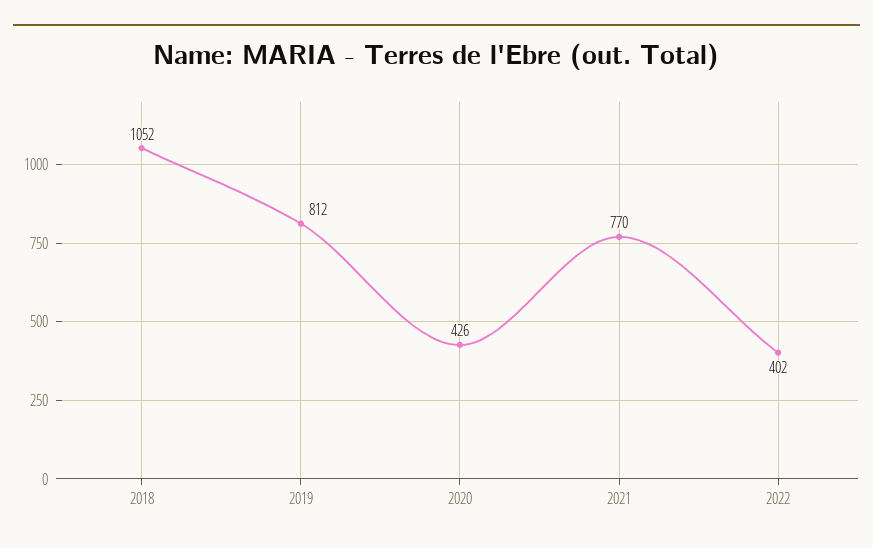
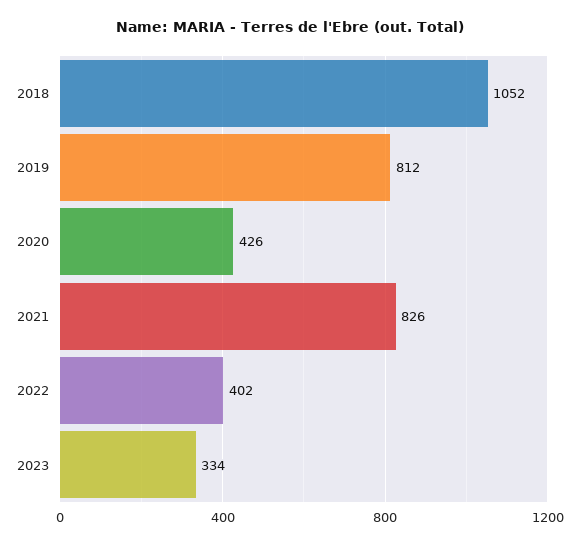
2021: 770 -> 826
2023: none -> 334

